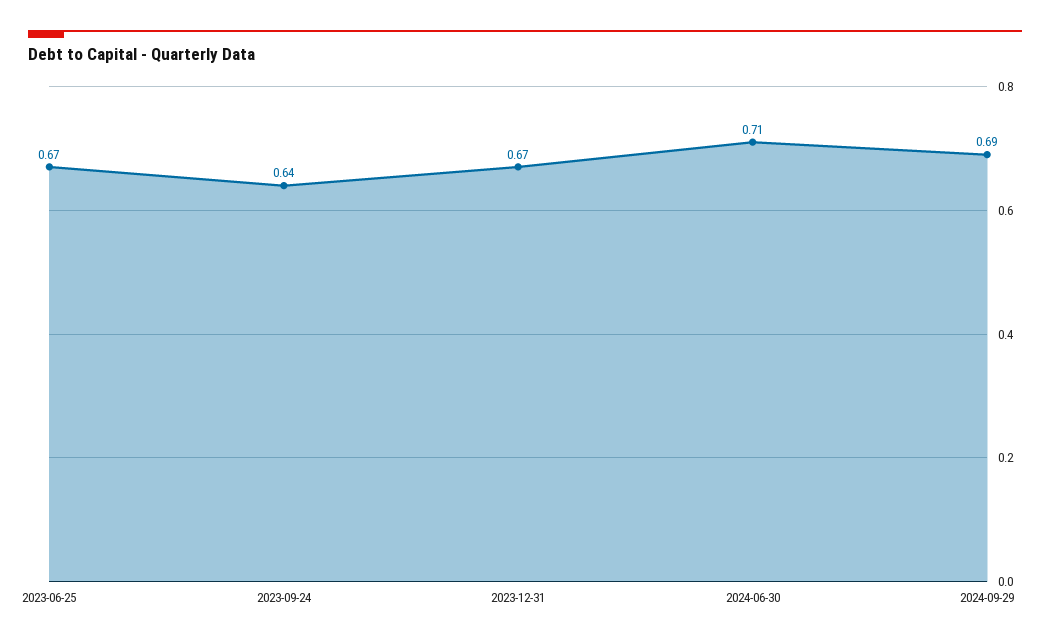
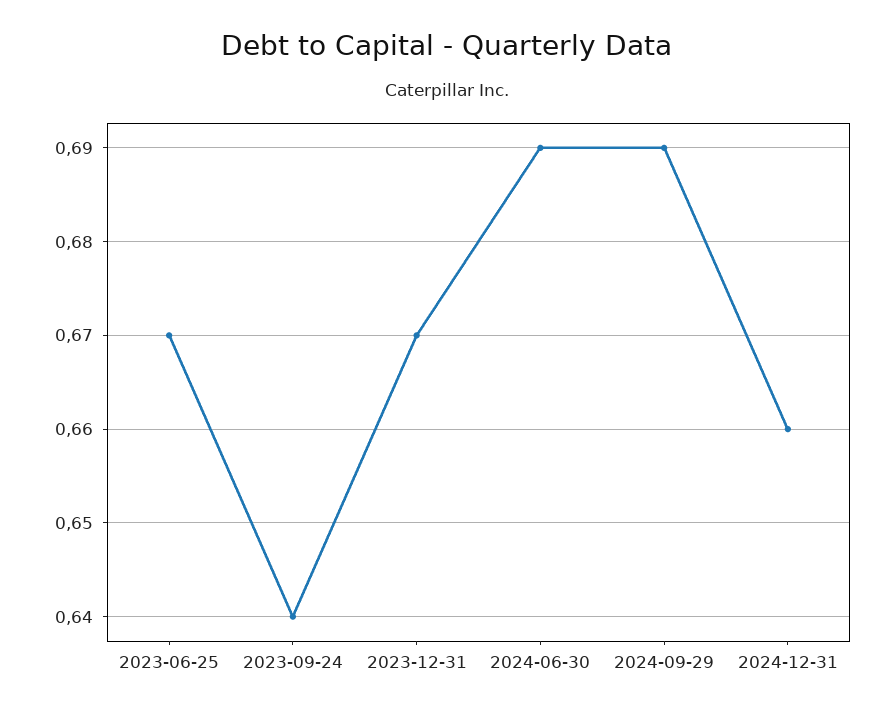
2024-06-30: 0.71 -> 0.69
2024-12-31: none -> 0.66

